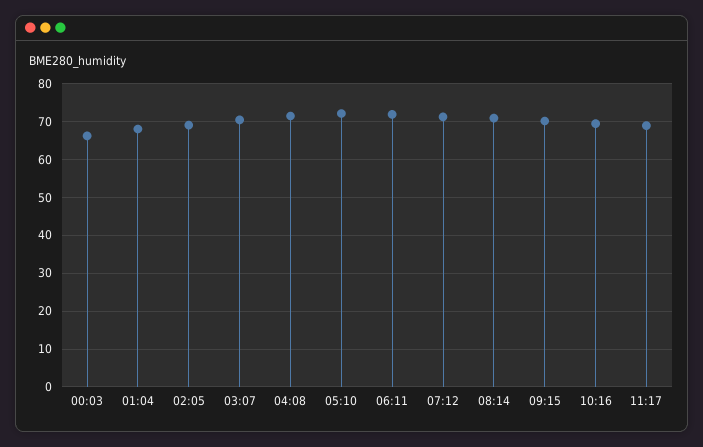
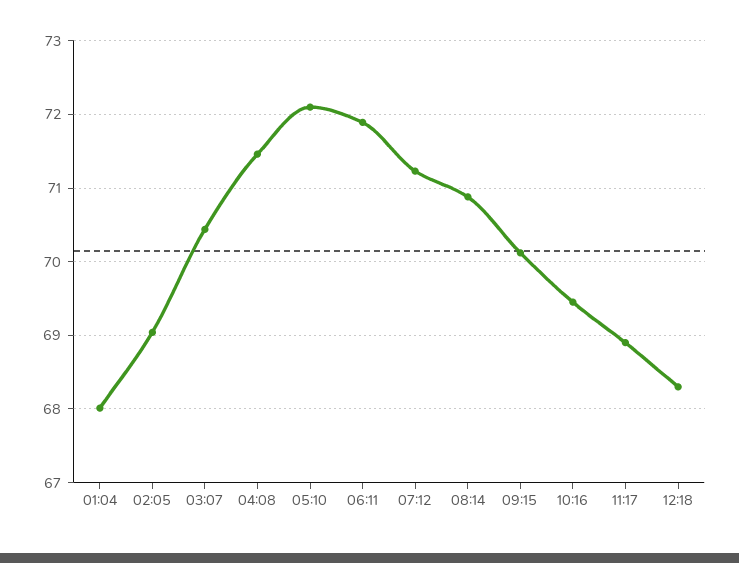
00:03: 66 -> none
12:18: none -> 68.3

